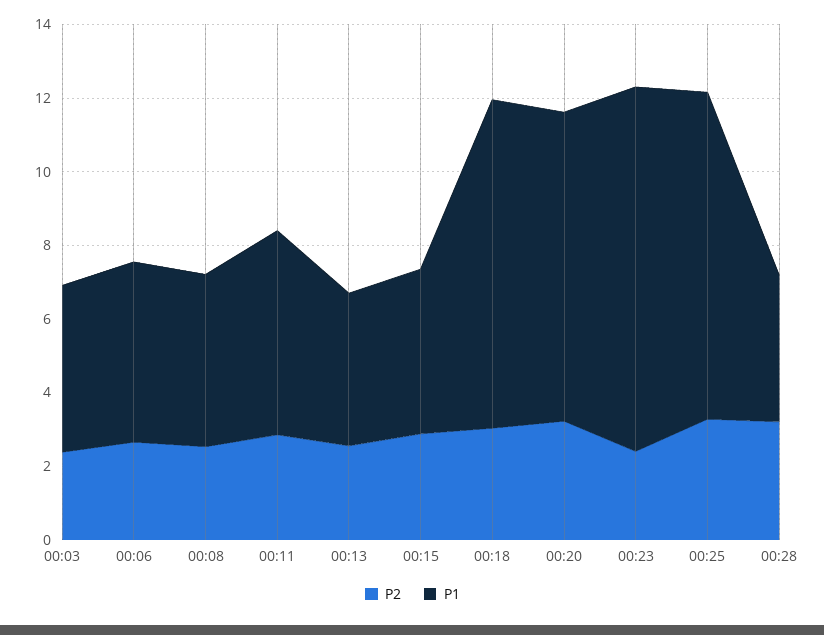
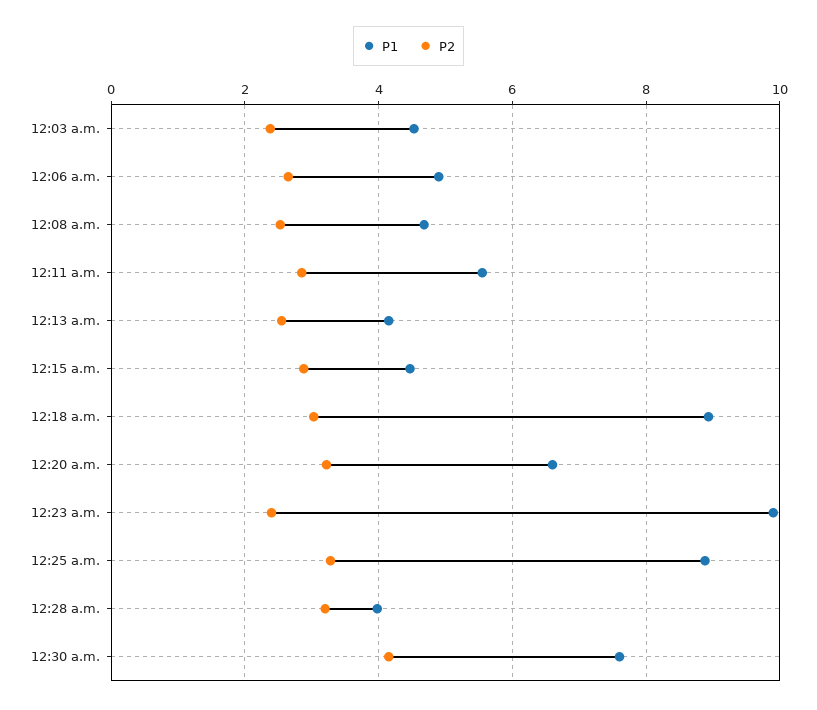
P1, 00:20: 8.5 -> 6.6
P1, 12:30 a.m.: none -> 7.6
P2, 12:30 a.m.: none -> 4.2

